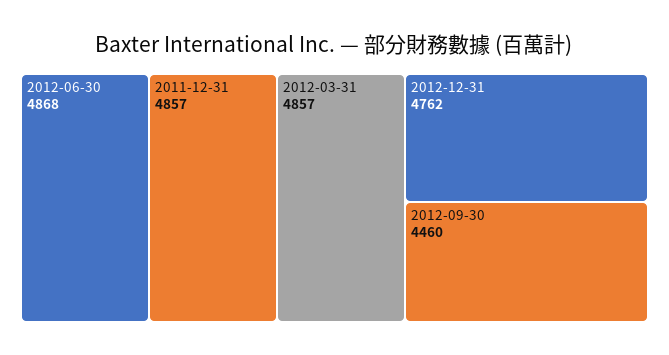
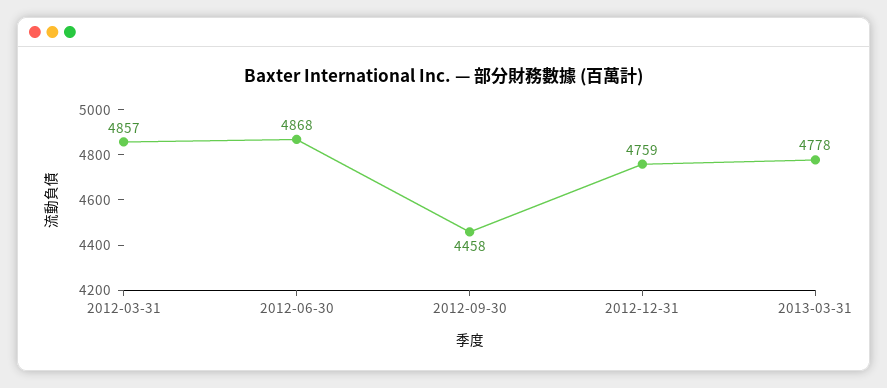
2011-12-31: 4857 -> none
2012-12-31: 4762 -> 4759
2012-09-30: 4460 -> 4458
2013-03-31: none -> 4778

